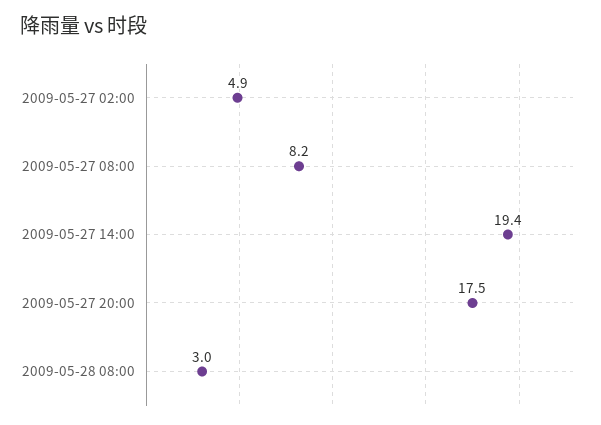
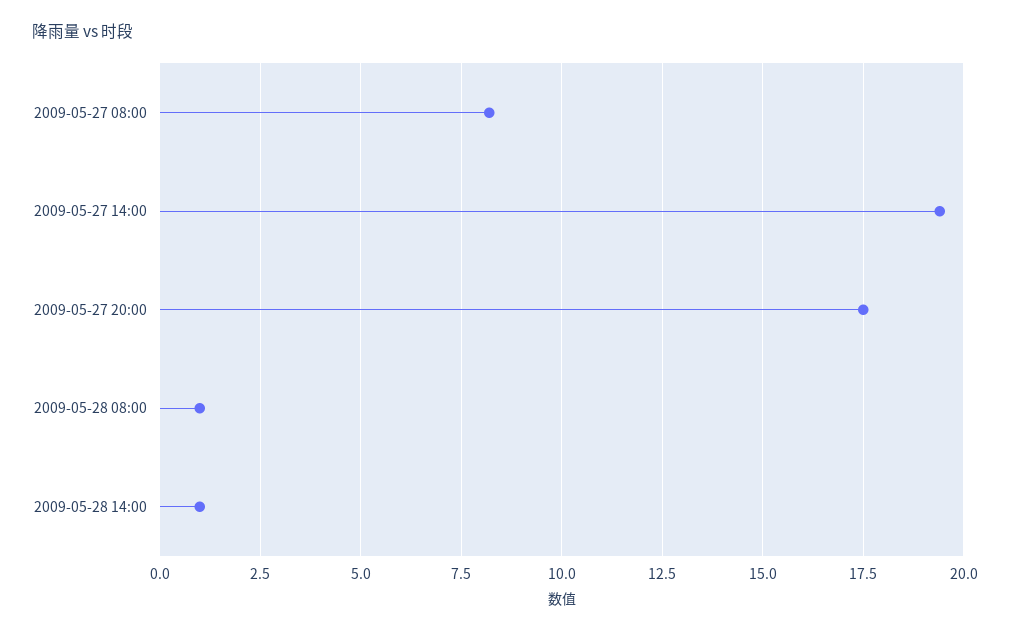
2009-05-27 02:00: 4.9 -> none
2009-05-28 08:00: 3 -> 1
2009-05-28 14:00: none -> 1

